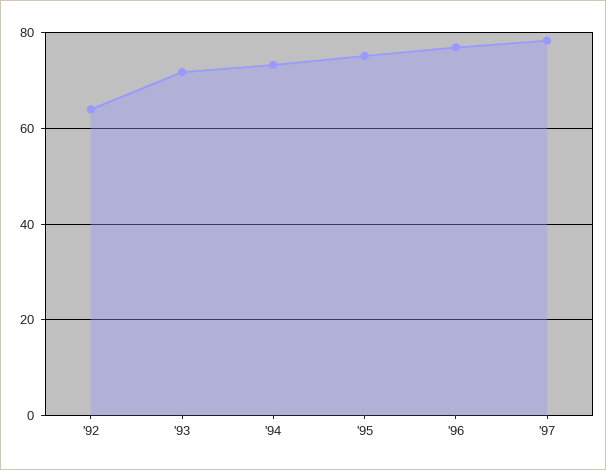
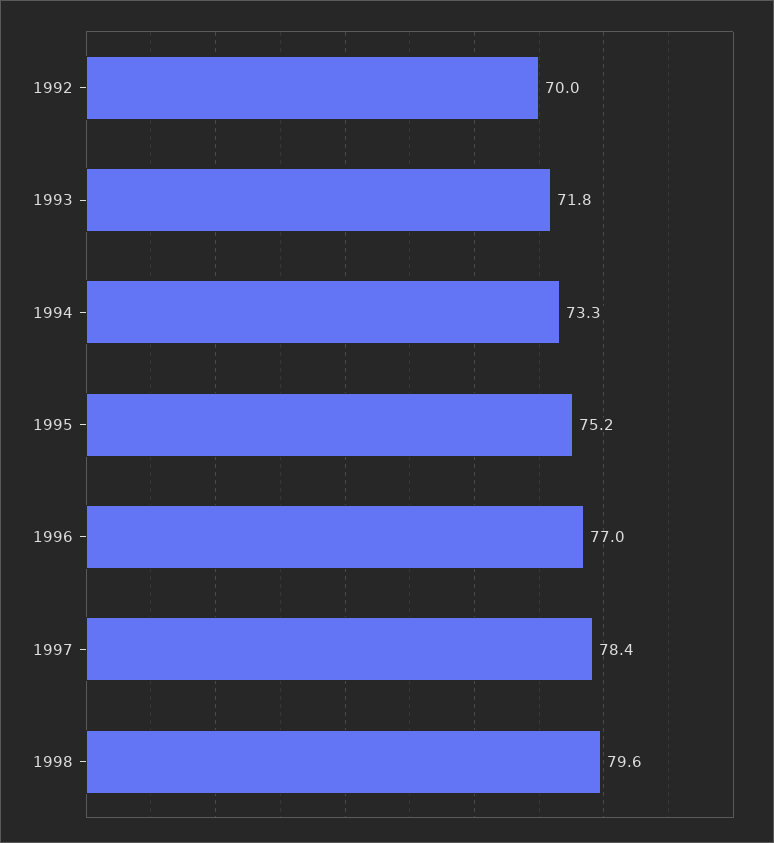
'92: 64 -> 70
1998: none -> 79.6

